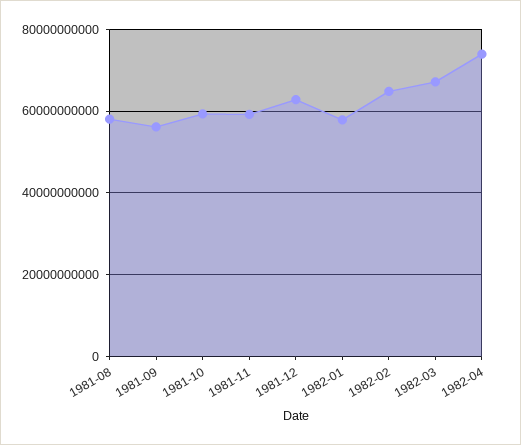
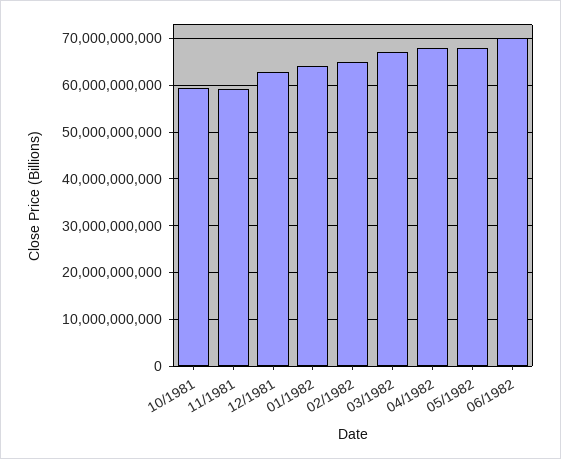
1981-08: 58000000000 -> none
1981-09: 56000000000 -> none
1982-01: 58000000000 -> 64000000000
1982-04: 74000000000 -> 68000000000
05/1982: none -> 68000000000
06/1982: none -> 70000000000

